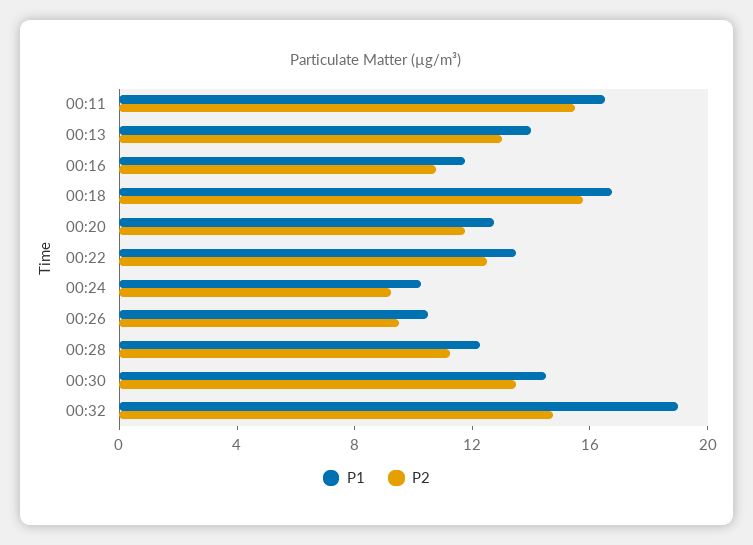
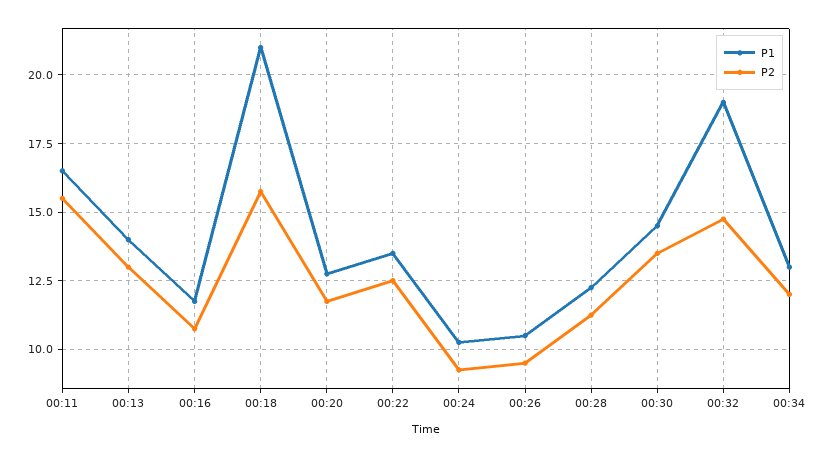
P1, 00:18: 17 -> 21
P1, 00:34: none -> 13
P2, 00:34: none -> 12

